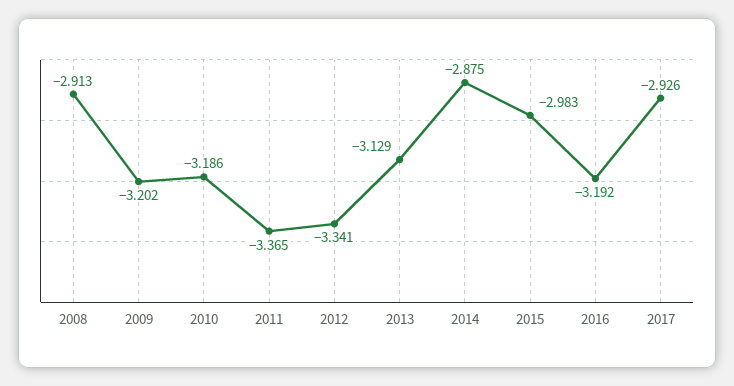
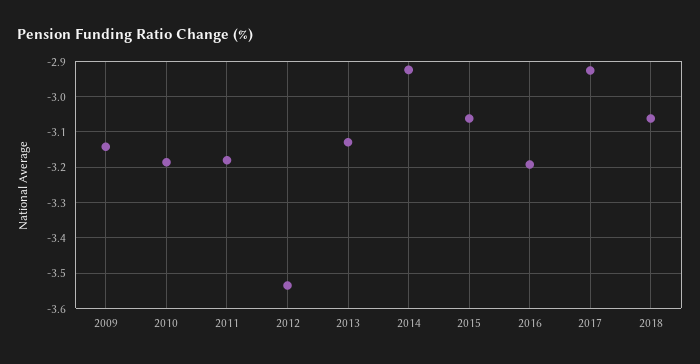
2008: -2.913 -> none
2009: -3.202 -> -3.14
2011: -3.365 -> -3.18
2012: -3.341 -> -3.54
2014: -2.875 -> -2.92
2015: -2.983 -> -3.06
2018: none -> -3.06

